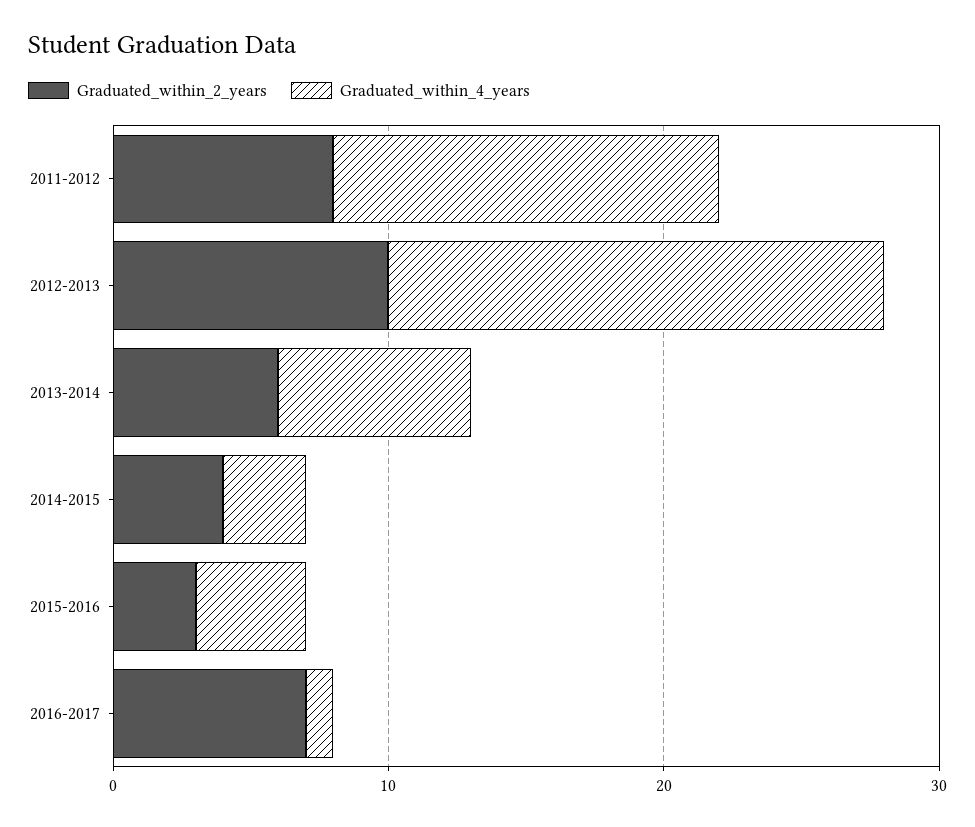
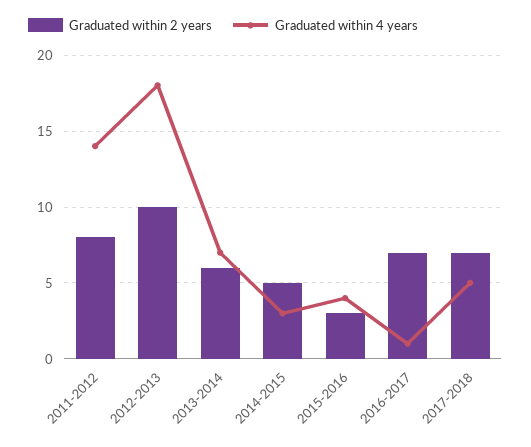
Graduated_within_2_years, 2014-2015: 4 -> 5
Graduated_within_2_years, 2017-2018: none -> 7
Graduated_within_4_years, 2017-2018: none -> 5

